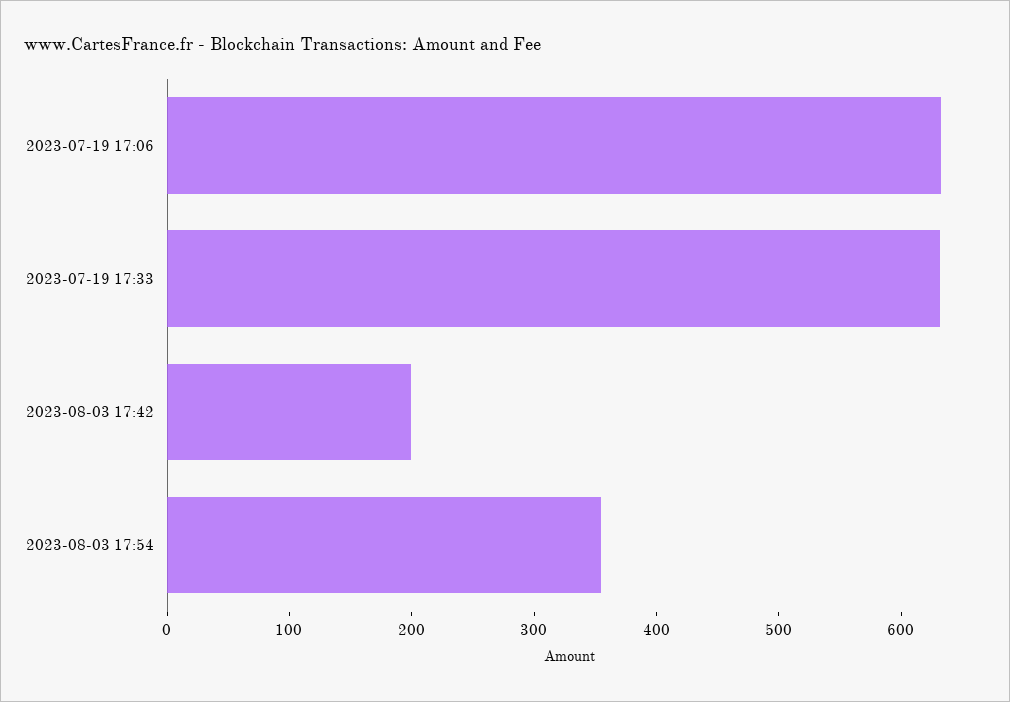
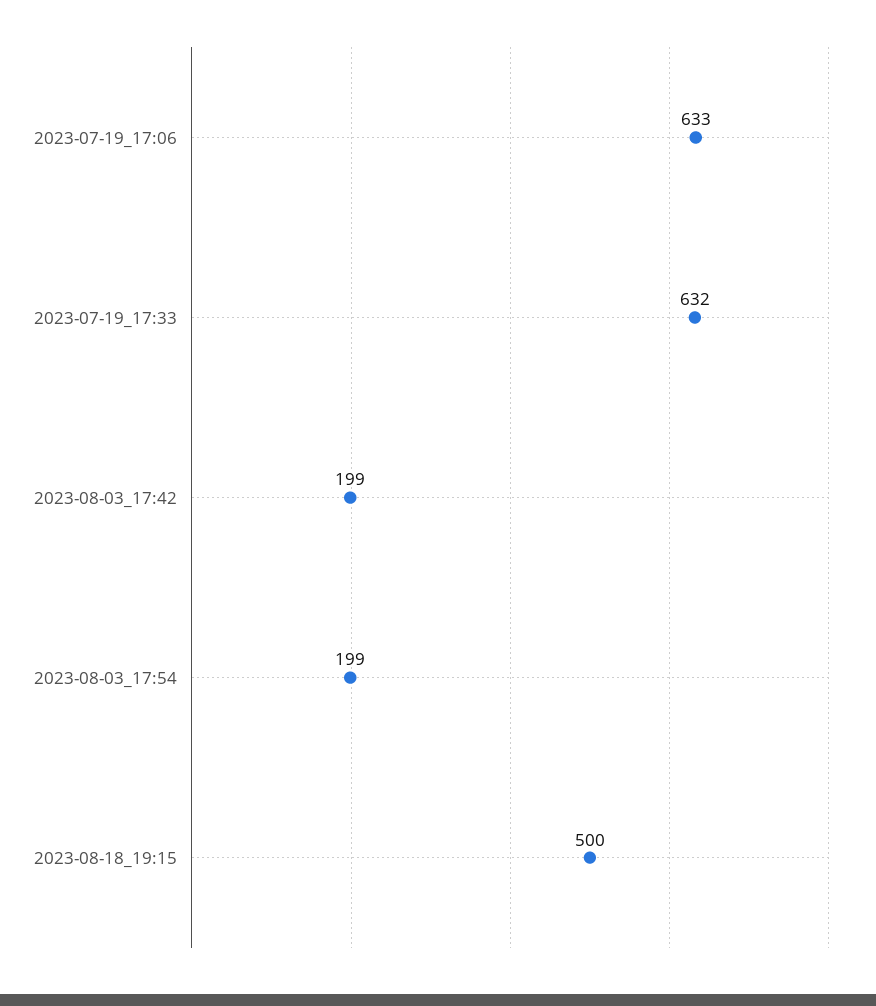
2023-08-03 17:54: 360 -> 199
2023-08-18_19:15: none -> 500

